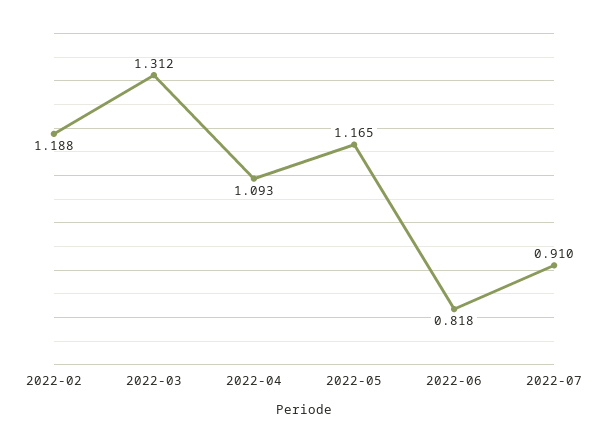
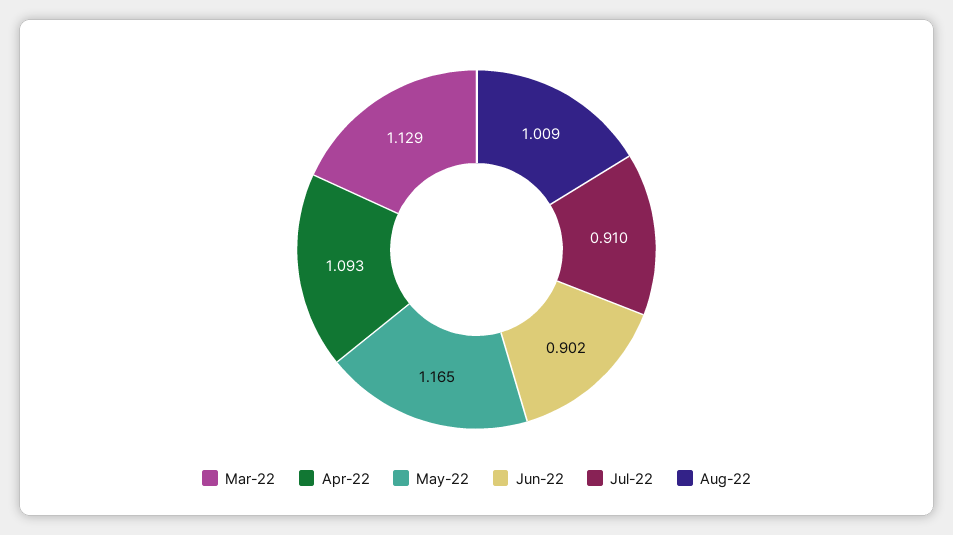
2022-02: 1.188 -> none
2022-03: 1.312 -> 1.129
2022-06: 0.818 -> 0.902
Aug-22: none -> 1.009

